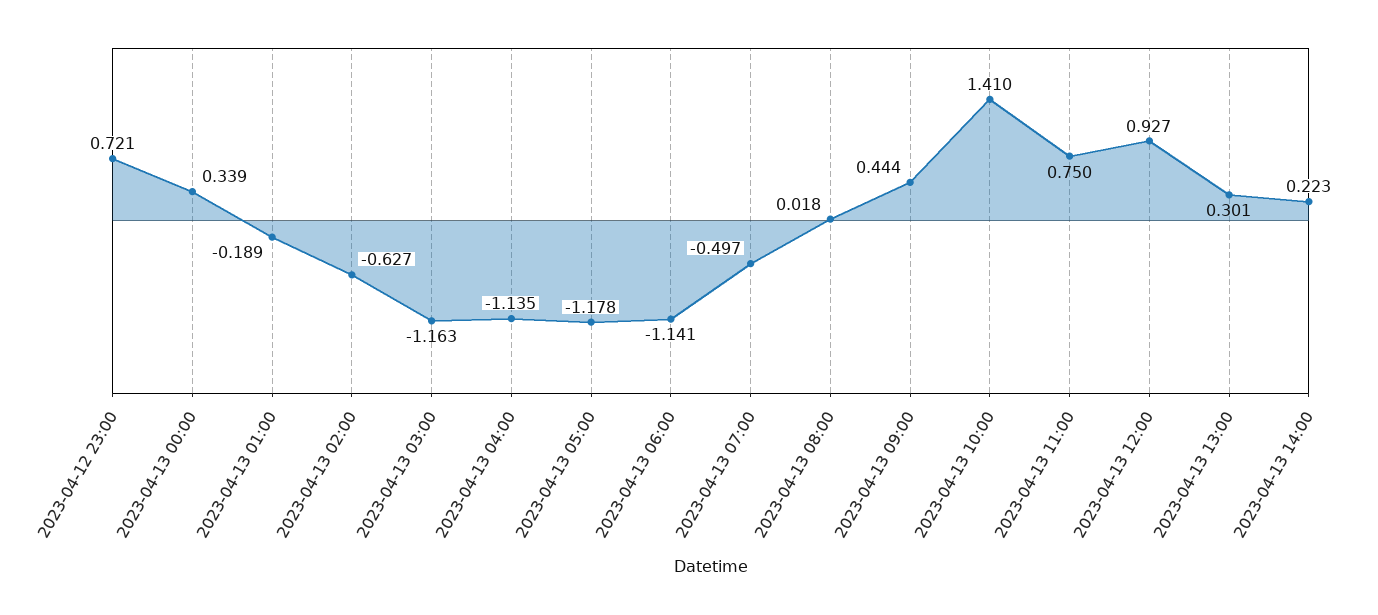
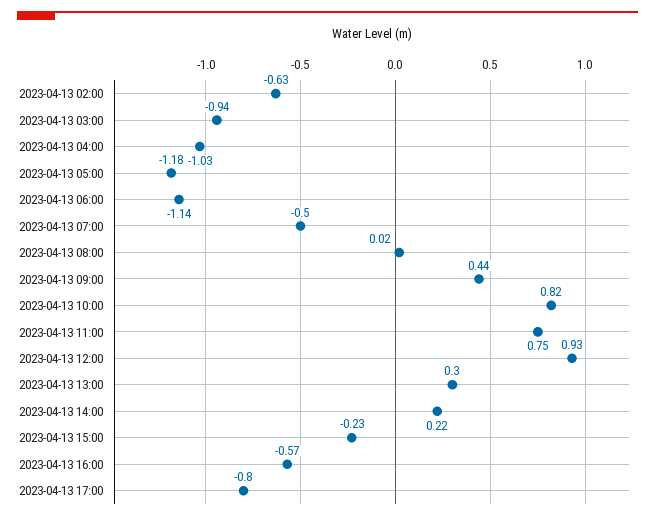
2023-04-12 23:00: 0.721 -> none
2023-04-13 00:00: 0.339 -> none
2023-04-13 01:00: -0.189 -> none
2023-04-13 03:00: -1.163 -> -0.94
2023-04-13 04:00: -1.135 -> -1.03
2023-04-13 10:00: 1.41 -> 0.82
2023-04-13 15:00: none -> -0.23
2023-04-13 16:00: none -> -0.57
2023-04-13 17:00: none -> -0.8

